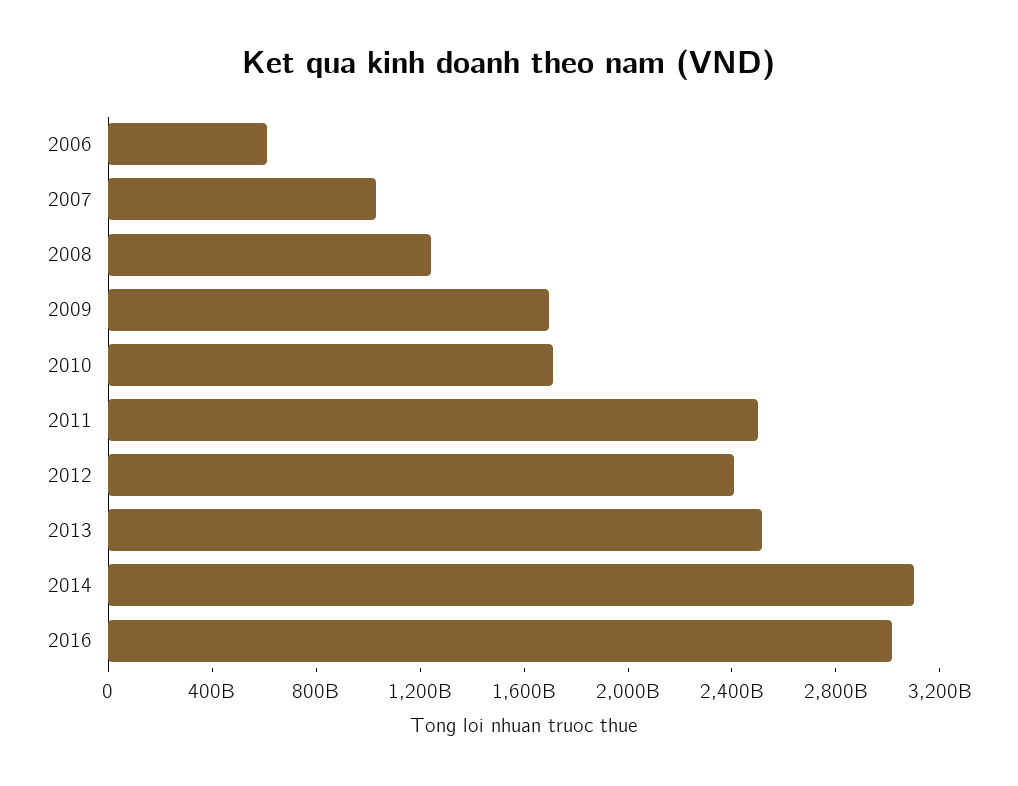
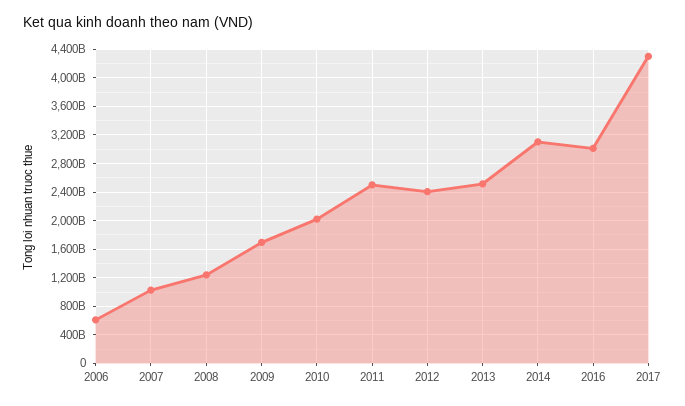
2010: 1700000000000 -> 2000000000000
2017: none -> 4300000000000

